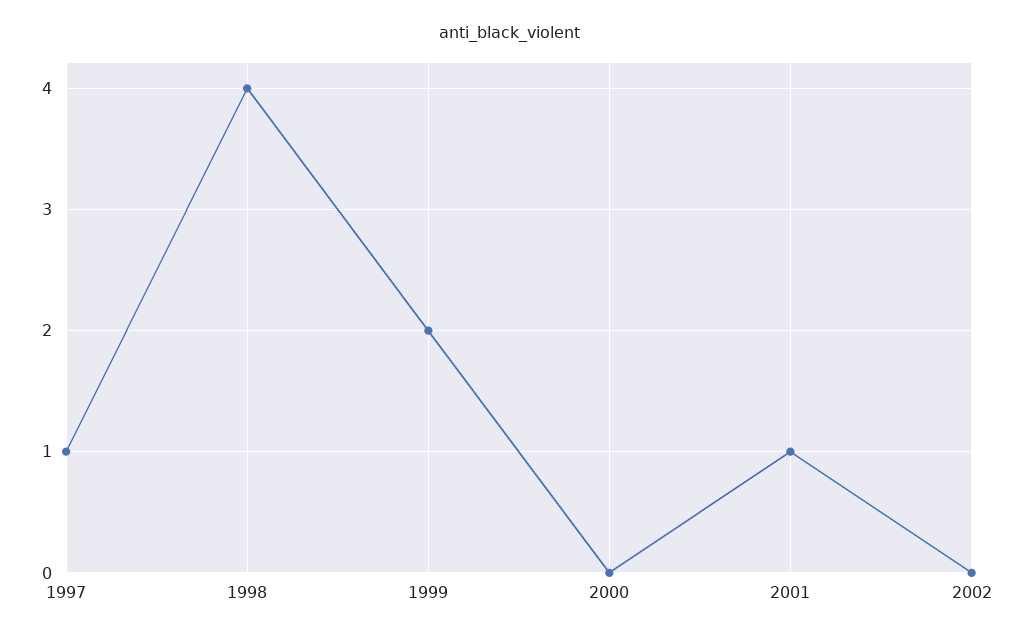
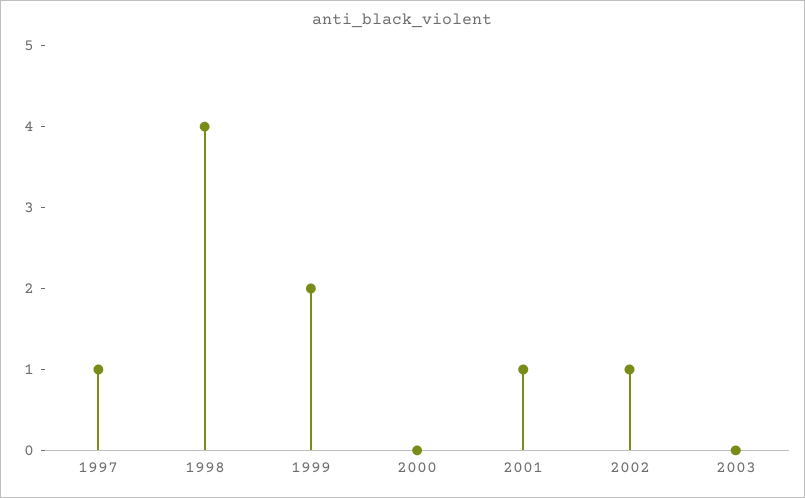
2002: 0 -> 1
2003: none -> 0

